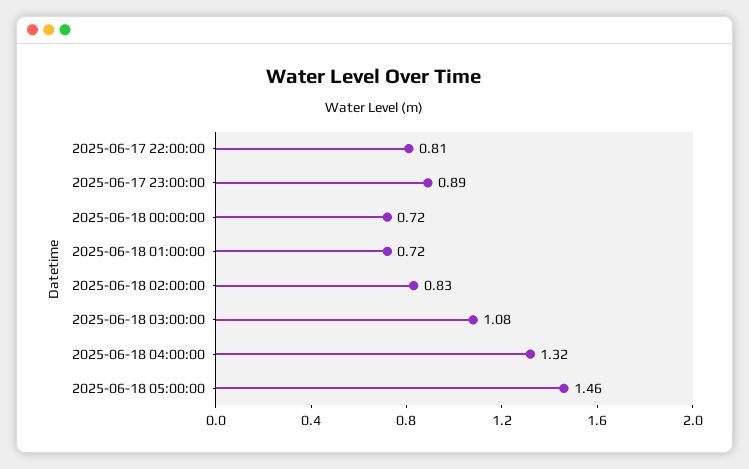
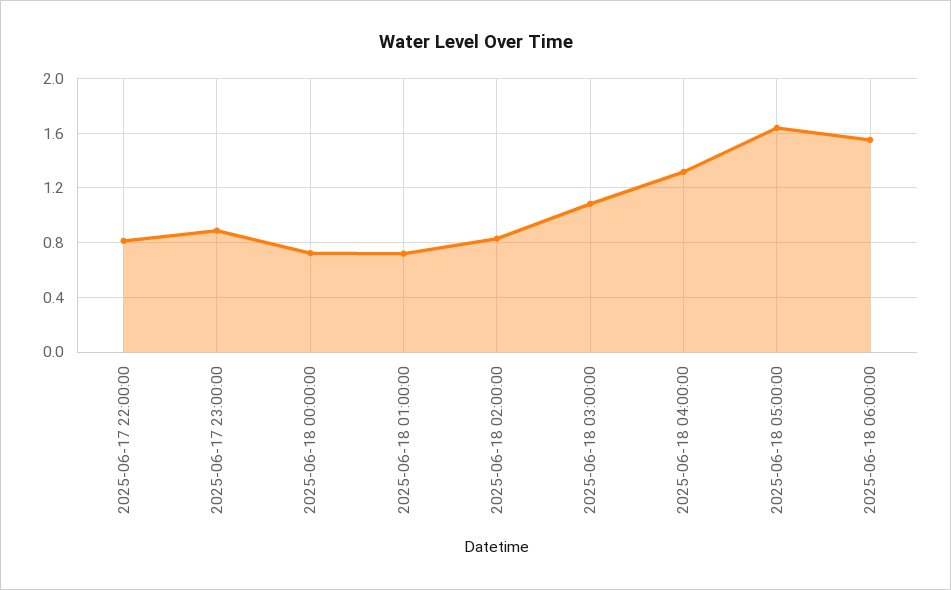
2025-06-18 05:00:00: 1.46 -> 1.65
2025-06-18 06:00:00: none -> 1.55

